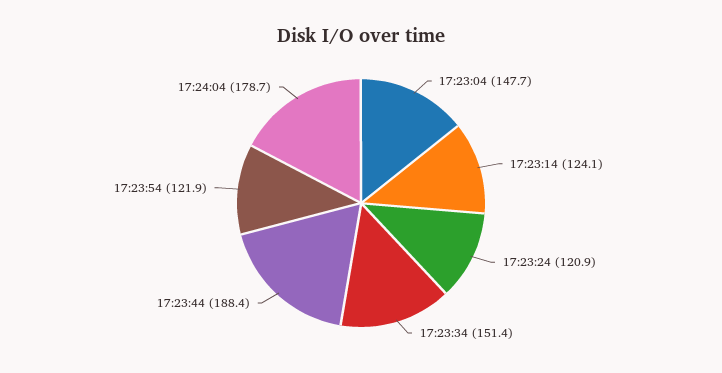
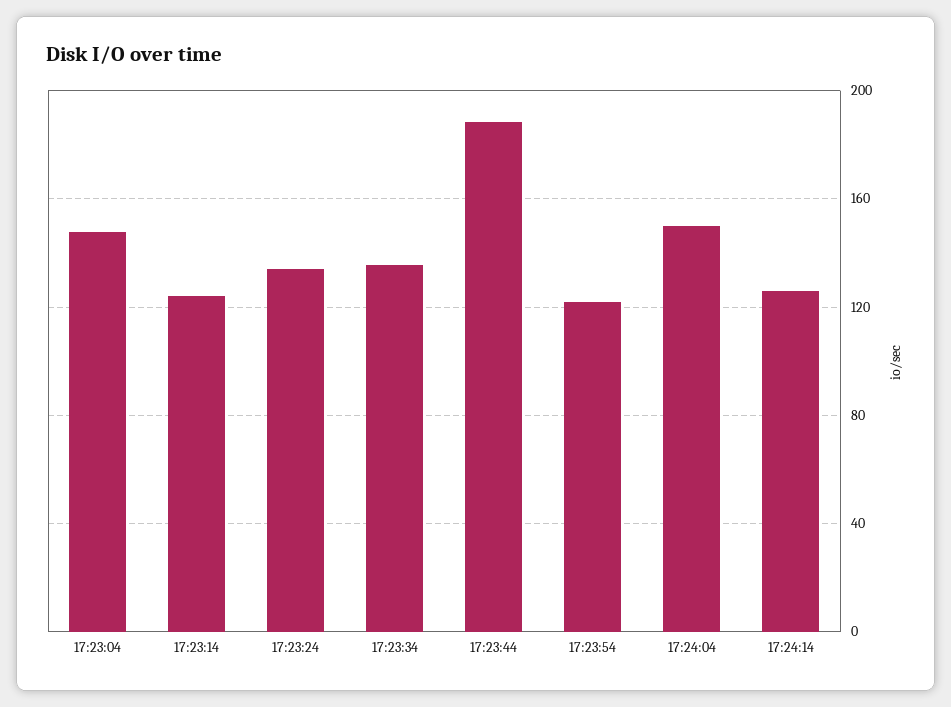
17:23:24: 120.9 -> 135
17:23:34: 151.4 -> 135
17:24:04: 178.7 -> 150
17:24:14: none -> 125

